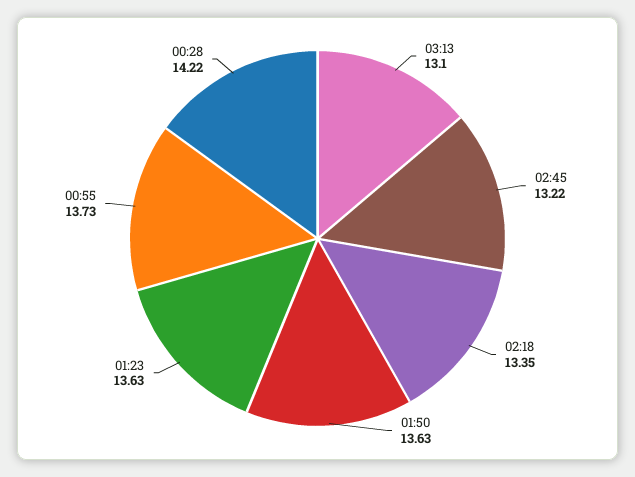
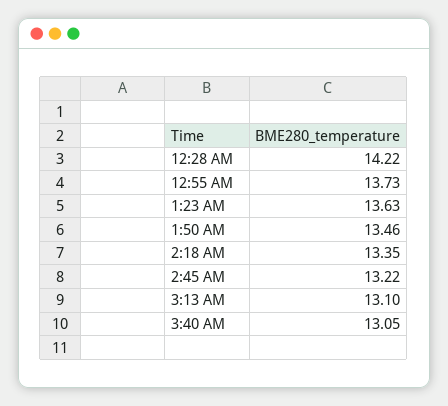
01:50: 13.63 -> 13.46
3:40 AM: none -> 13.05

